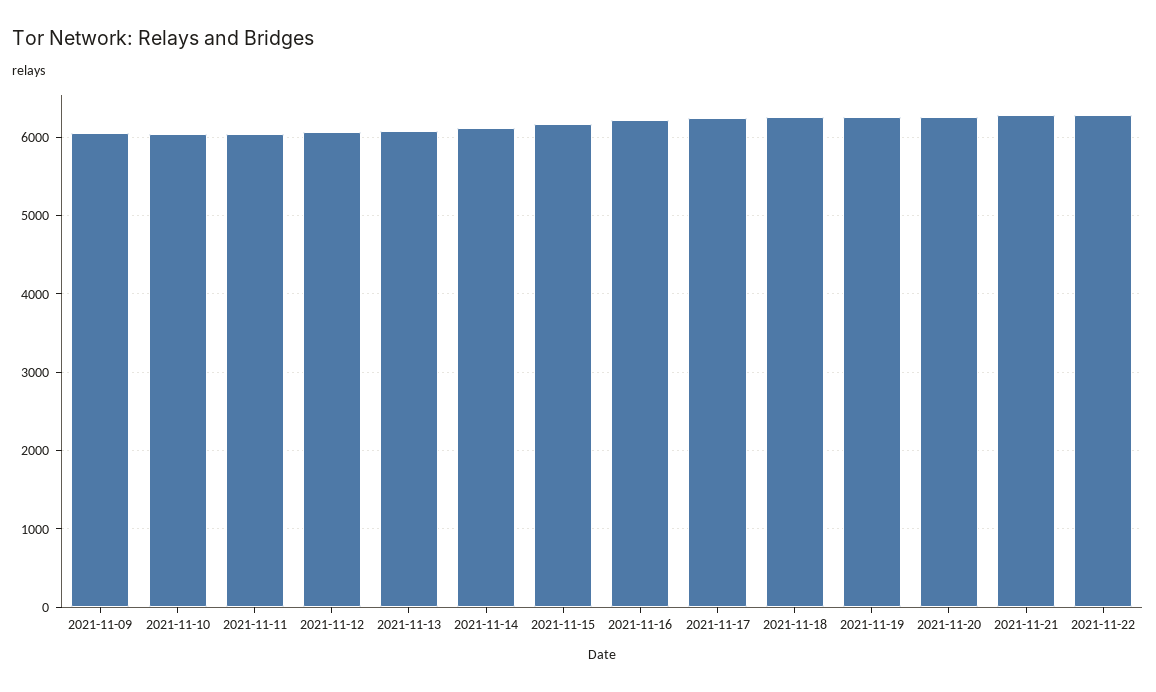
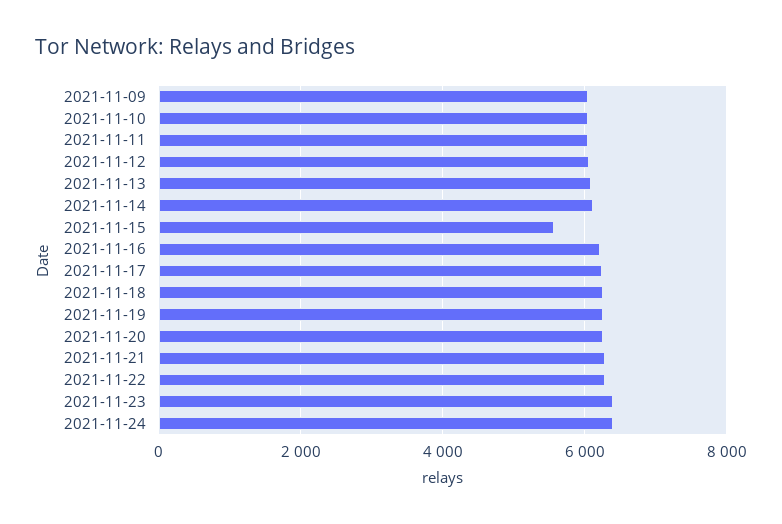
2021-11-15: 6200 -> 5600
2021-11-23: none -> 6400
2021-11-24: none -> 6400

